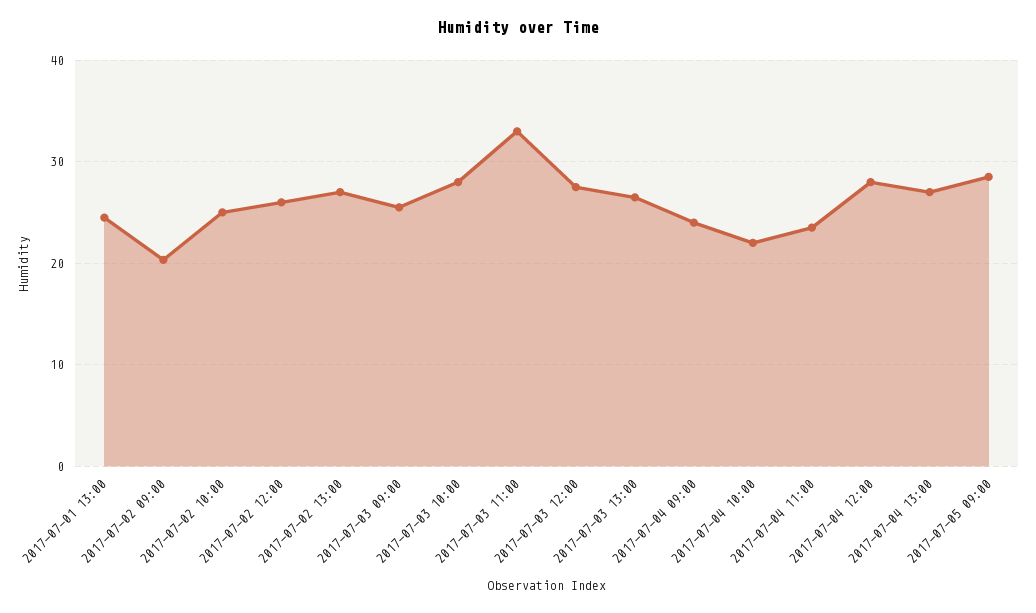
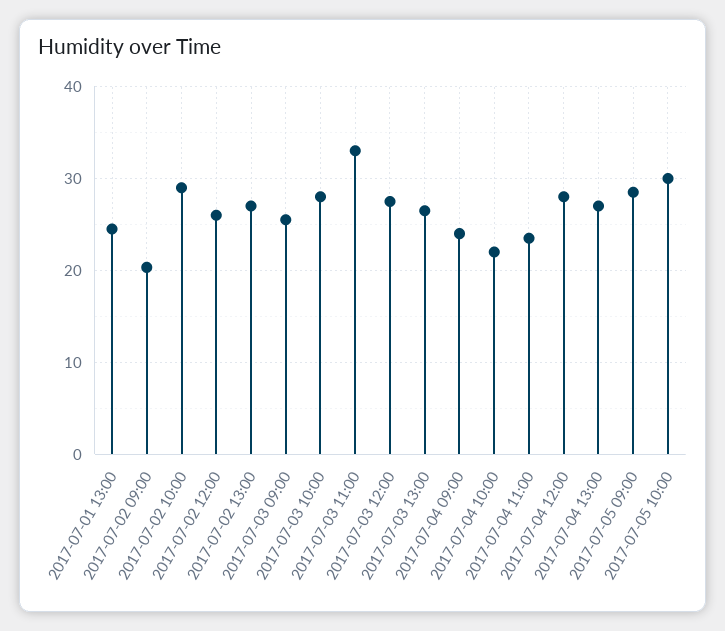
2017-07-02 10:00: 25 -> 29
2017-07-05 10:00: none -> 30

